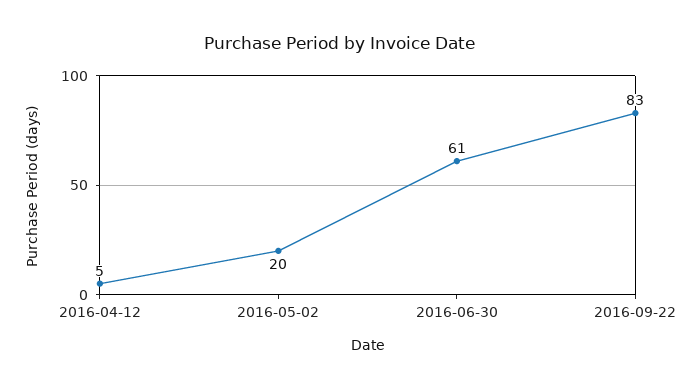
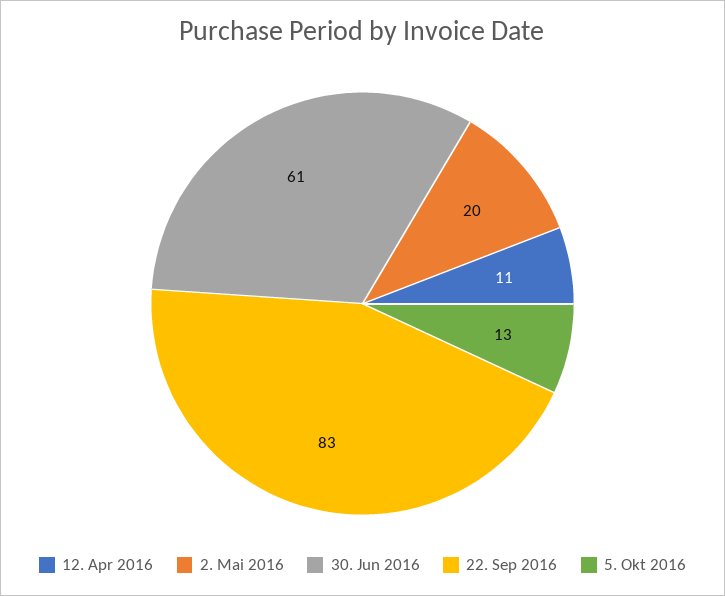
2016-04-12: 5 -> 11
5. Okt 2016: none -> 13

